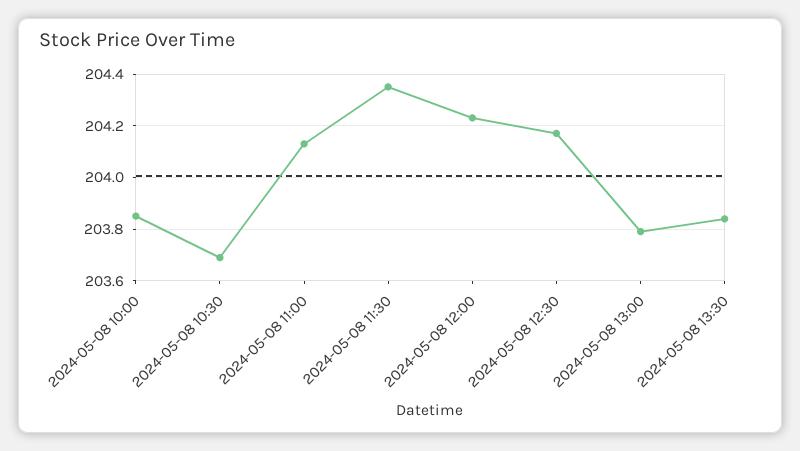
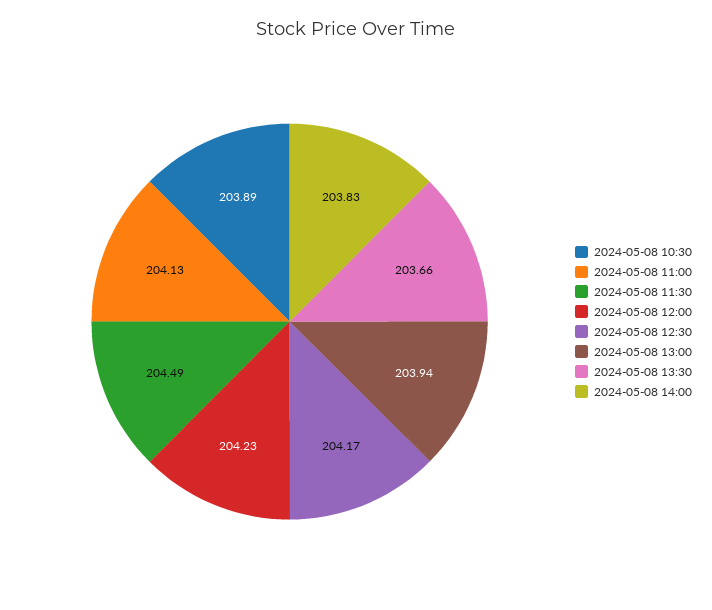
2024-05-08 10:00: 203.85 -> none
2024-05-08 10:30: 203.7 -> 203.89
2024-05-08 11:30: 204.35 -> 204.49
2024-05-08 13:00: 203.8 -> 203.94
2024-05-08 13:30: 203.85 -> 203.66
2024-05-08 14:00: none -> 203.83

